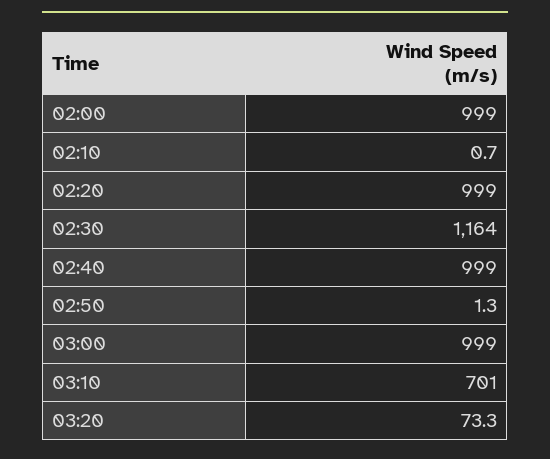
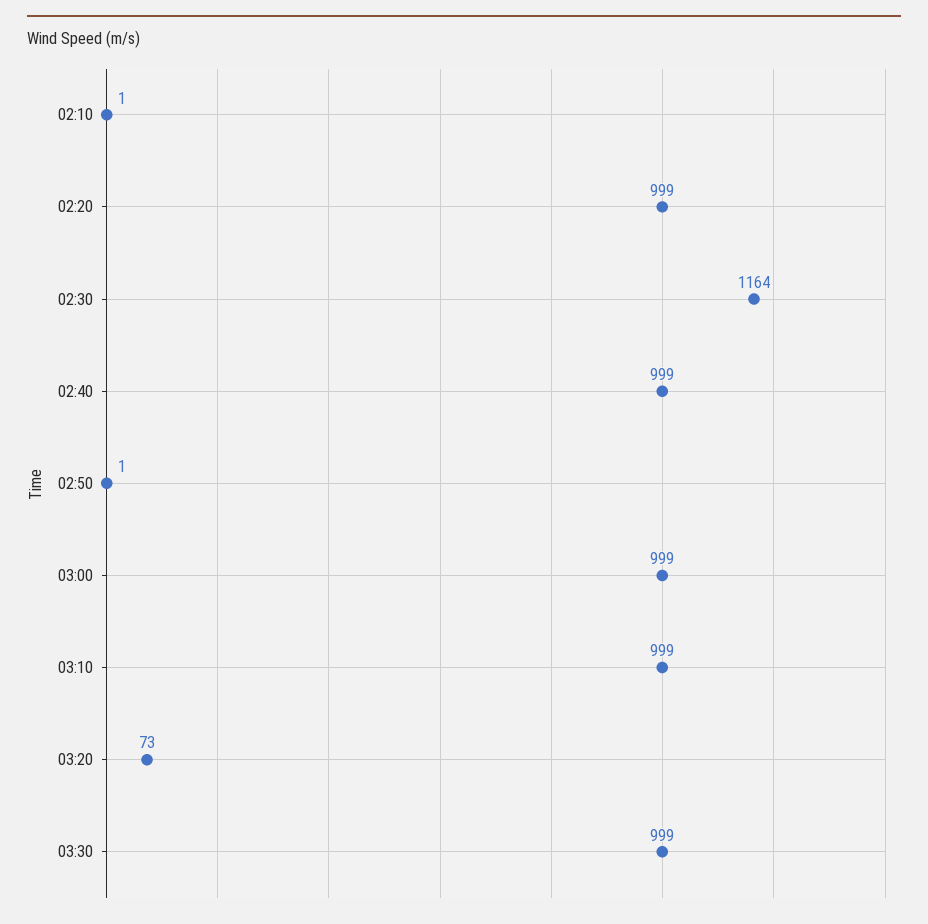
02:00: 999 -> none
03:10: 701 -> 999
03:30: none -> 999

